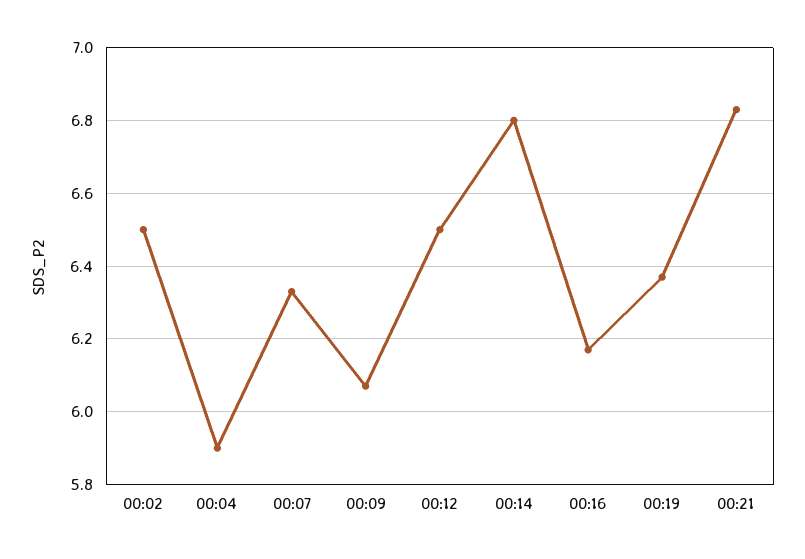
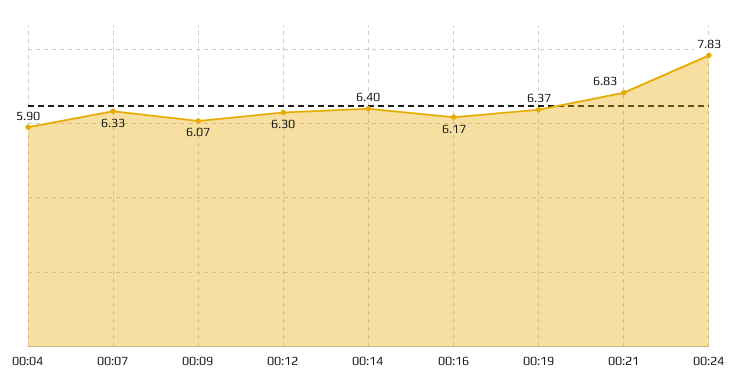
00:02: 6.5 -> none
00:12: 6.5 -> 6.3
00:14: 6.8 -> 6.4
00:24: none -> 7.83

